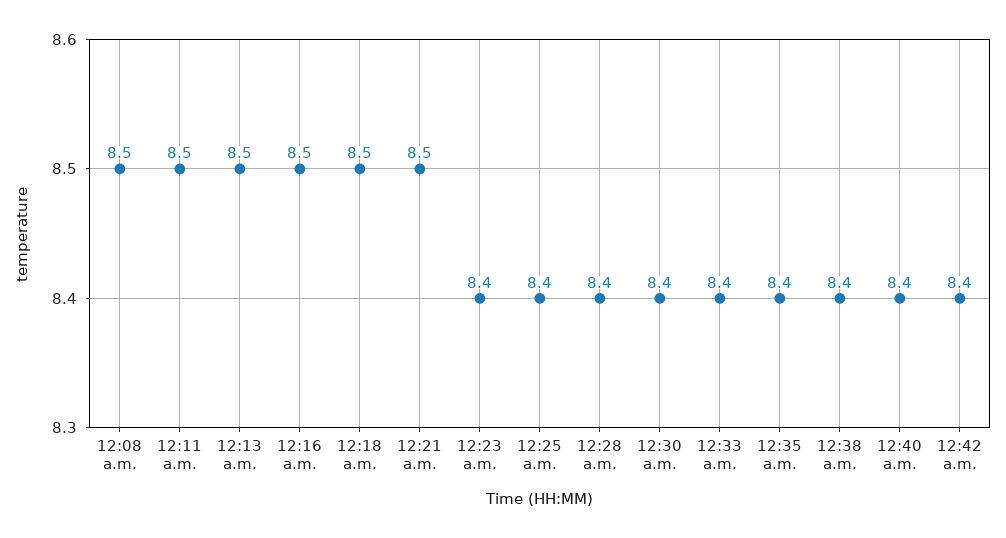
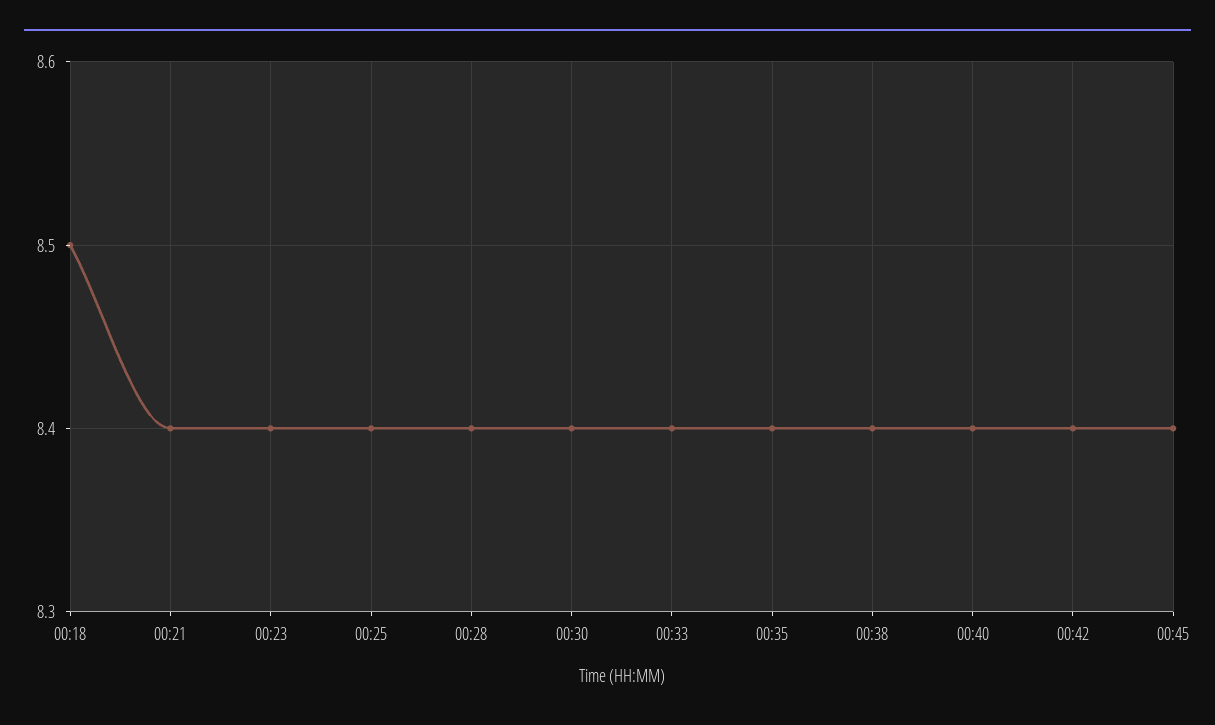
12:08 a.m.: 8.5 -> none
12:11 a.m.: 8.5 -> none
12:13 a.m.: 8.5 -> none
12:16 a.m.: 8.5 -> none
12:21 a.m.: 8.5 -> 8.4
00:45: none -> 8.4

